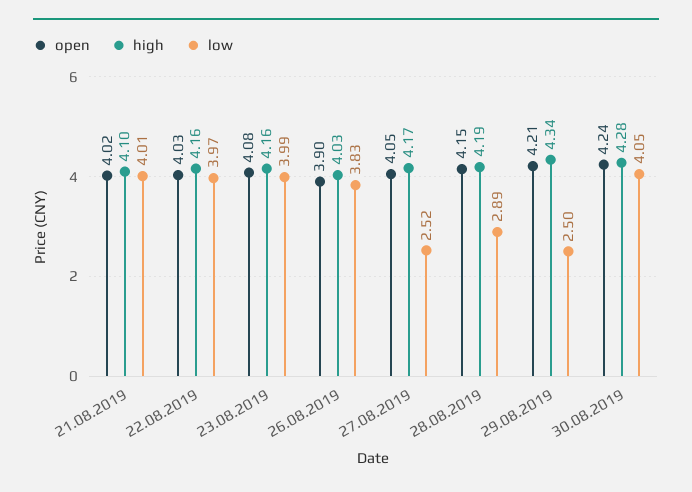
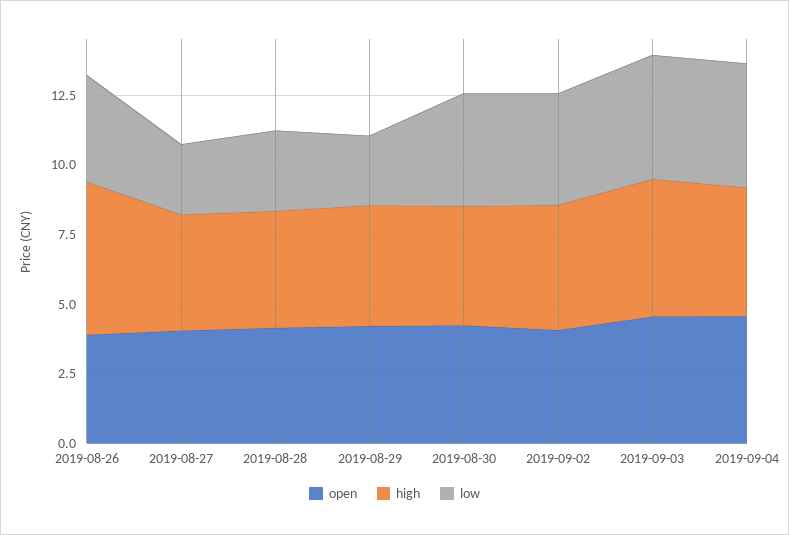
open, 21.08.2019: 4.02 -> none
high, 21.08.2019: 4.1 -> none
low, 21.08.2019: 4.01 -> none
open, 22.08.2019: 4.03 -> none
high, 22.08.2019: 4.16 -> none
low, 22.08.2019: 3.97 -> none
open, 23.08.2019: 4.08 -> none
high, 23.08.2019: 4.16 -> none
low, 23.08.2019: 3.99 -> none
high, 26.08.2019: 4.03 -> 5.5
open, 2019-09-02: none -> 4
high, 2019-09-02: none -> 4.5
low, 2019-09-02: none -> 4
open, 2019-09-03: none -> 4.5
high, 2019-09-03: none -> 5
low, 2019-09-03: none -> 4.5
open, 2019-09-04: none -> 4.5
high, 2019-09-04: none -> 4.5
low, 2019-09-04: none -> 4.5

